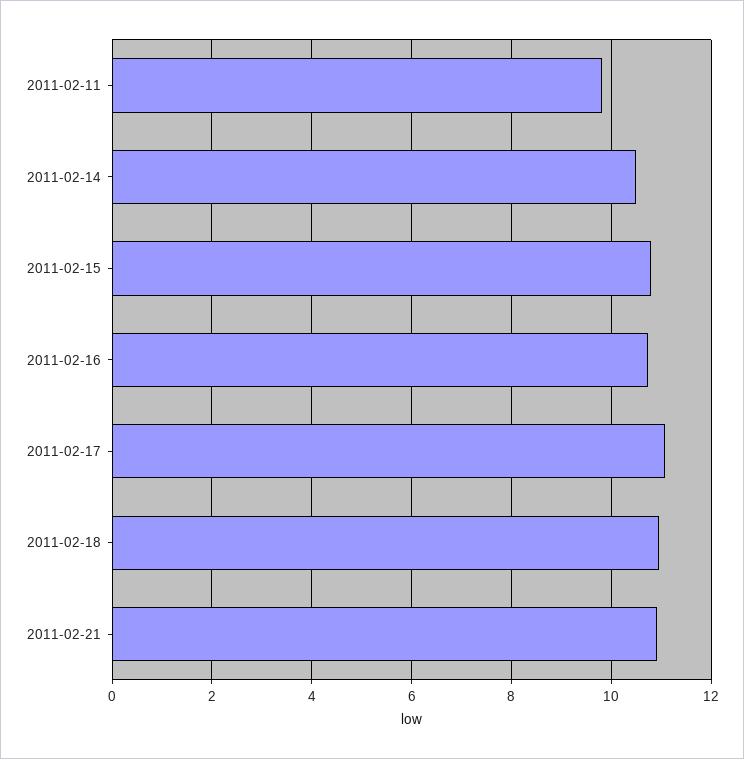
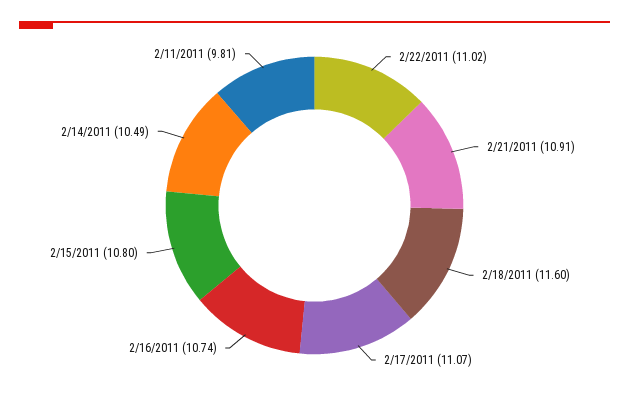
2011-02-18: 11 -> 11.6
2/22/2011: none -> 11.02

